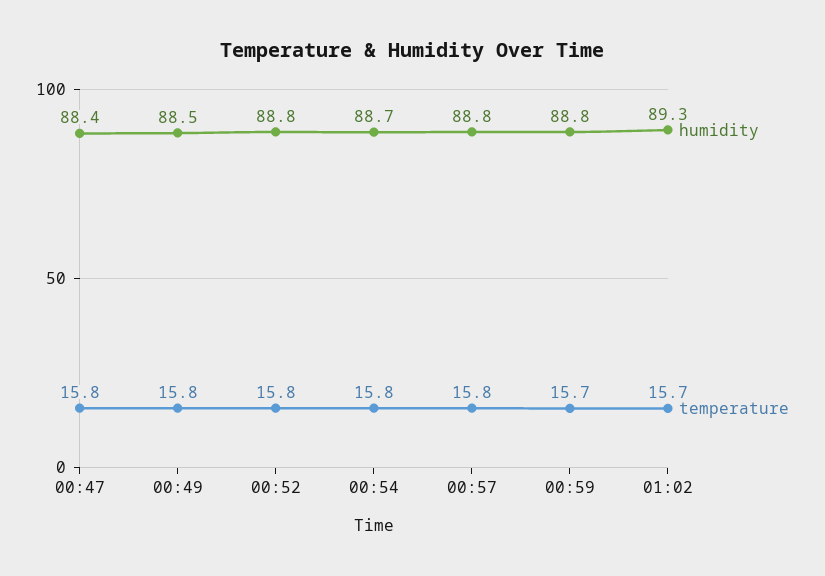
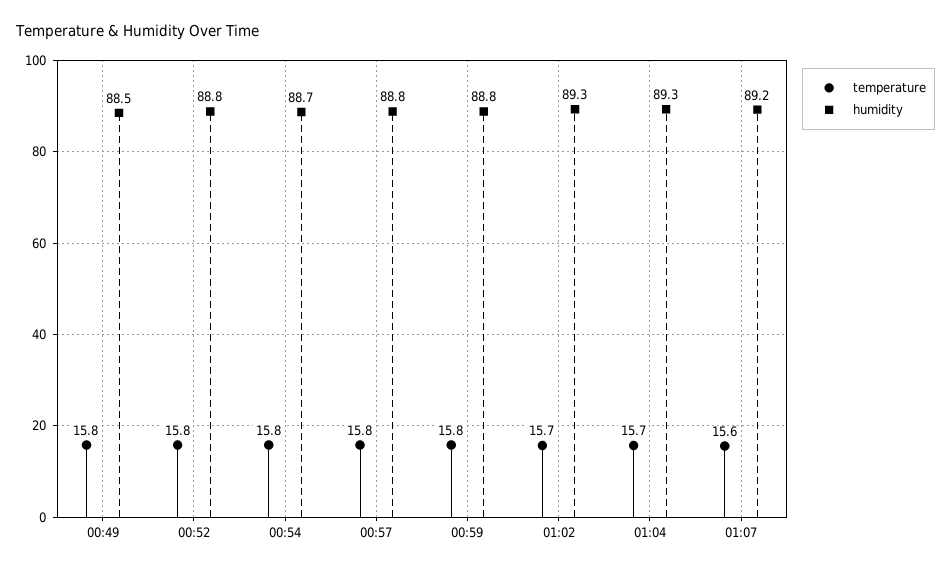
humidity, 00:47: 88.4 -> none
temperature, 00:47: 15.8 -> none
temperature, 00:59: 15.7 -> 15.8
temperature, 01:04: none -> 15.7
humidity, 01:04: none -> 89.3
temperature, 01:07: none -> 15.6
humidity, 01:07: none -> 89.2

